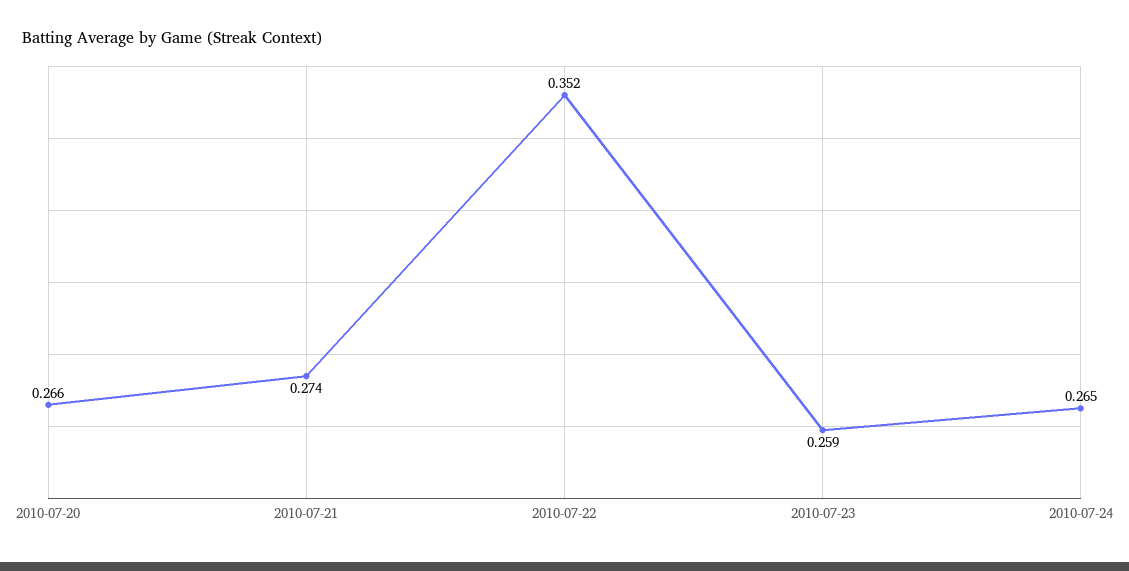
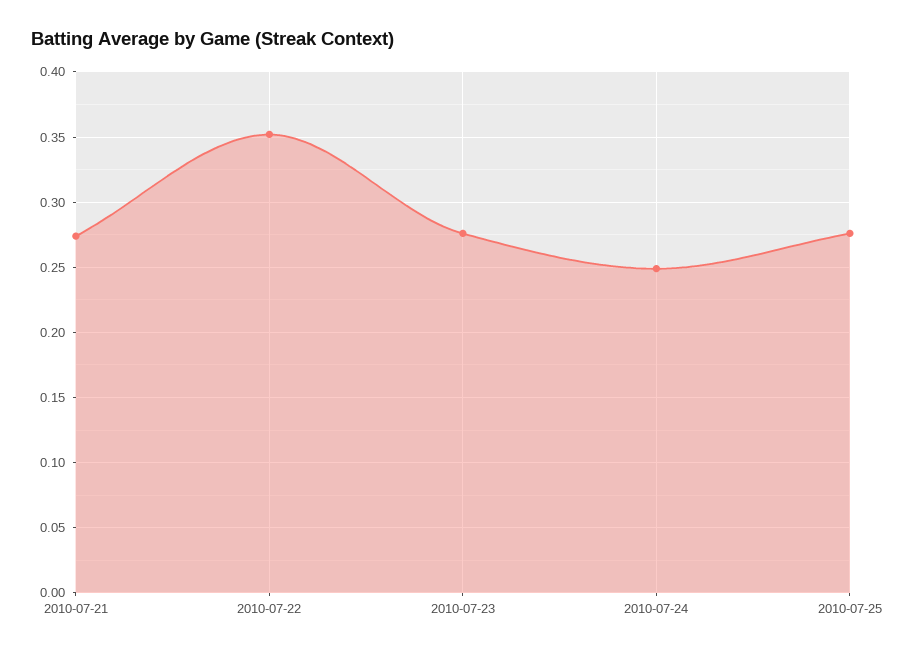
2010-07-20: 0.266 -> none
2010-07-23: 0.259 -> 0.275
2010-07-24: 0.265 -> 0.25
2010-07-25: none -> 0.275

